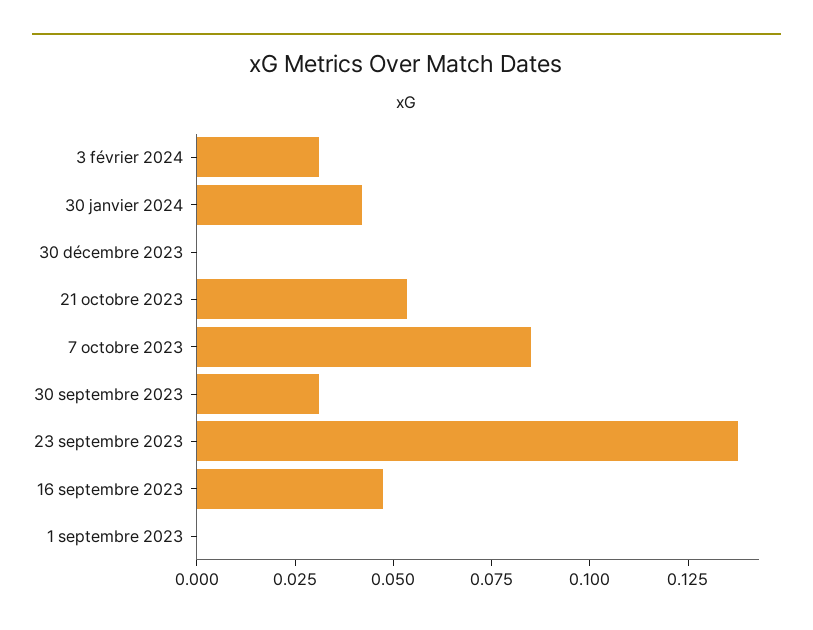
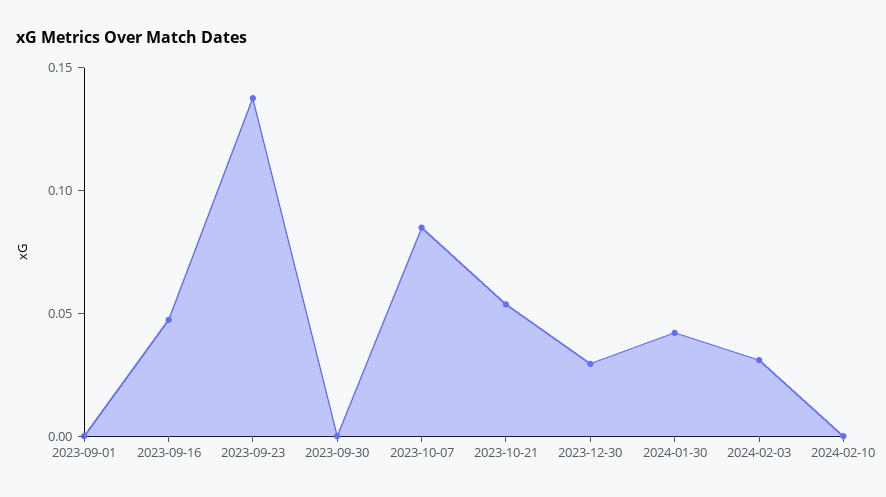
30 décembre 2023: 0 -> 0.03
30 septembre 2023: 0.03 -> 0
2024-02-10: none -> 0

